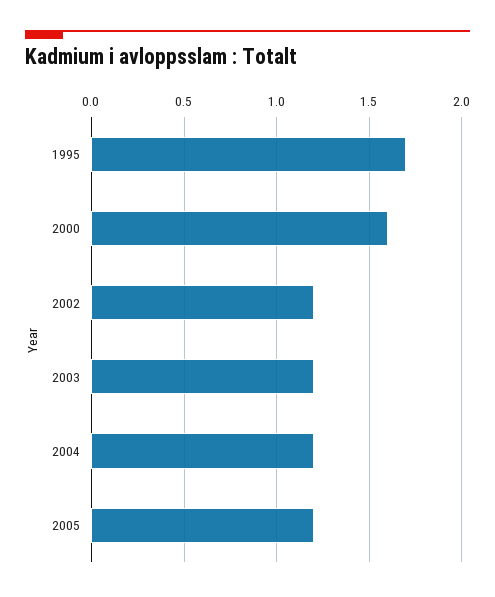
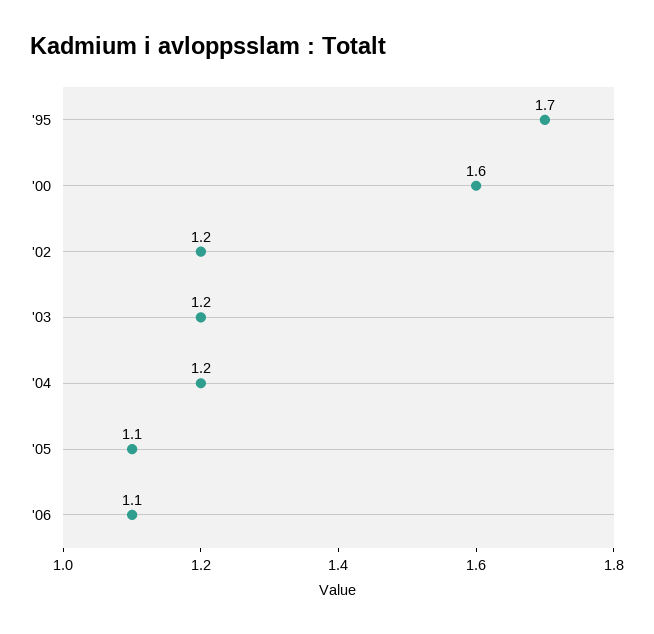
2005: 1.2 -> 1.1
'06: none -> 1.1

